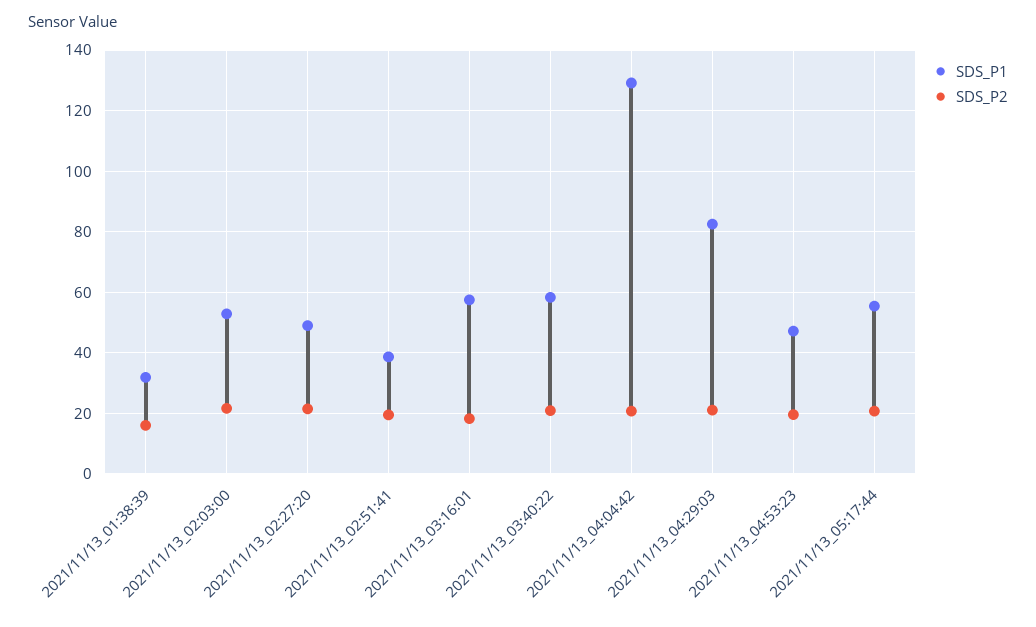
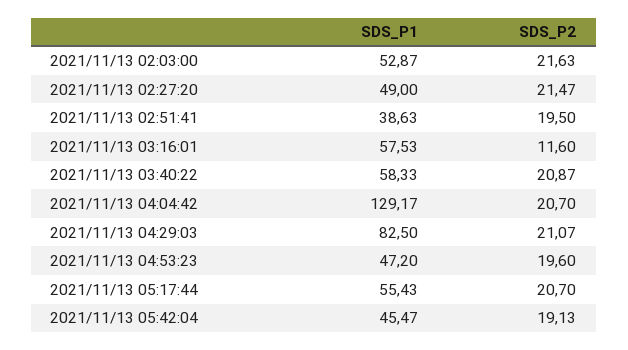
SDS_P1, 2021/11/13_01:38:39: 32 -> none
SDS_P2, 2021/11/13_01:38:39: 16 -> none
SDS_P2, 2021/11/13_03:16:01: 18 -> 11.6
SDS_P1, 2021/11/13 05:42:04: none -> 45.47
SDS_P2, 2021/11/13 05:42:04: none -> 19.13

